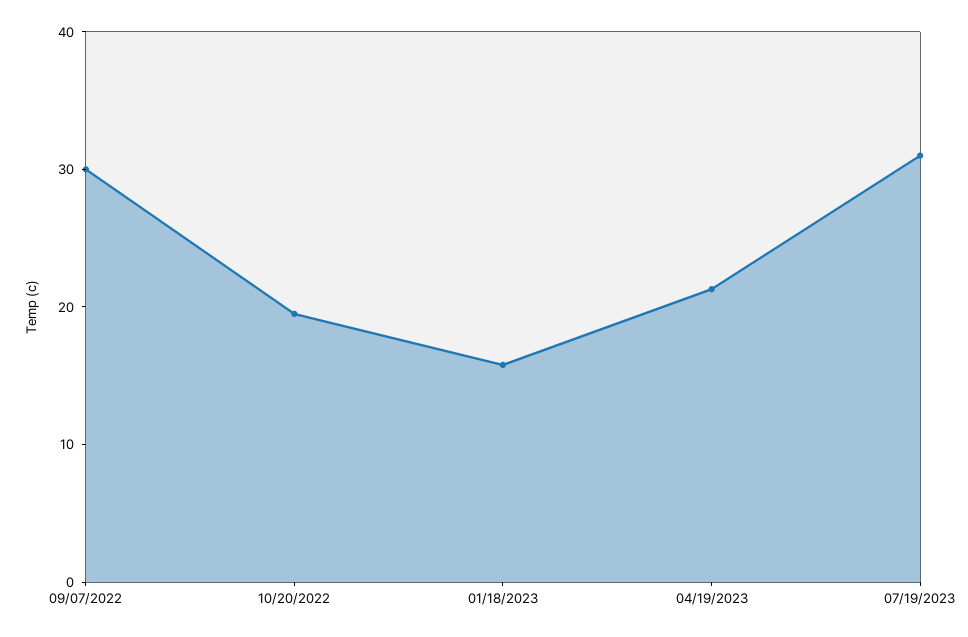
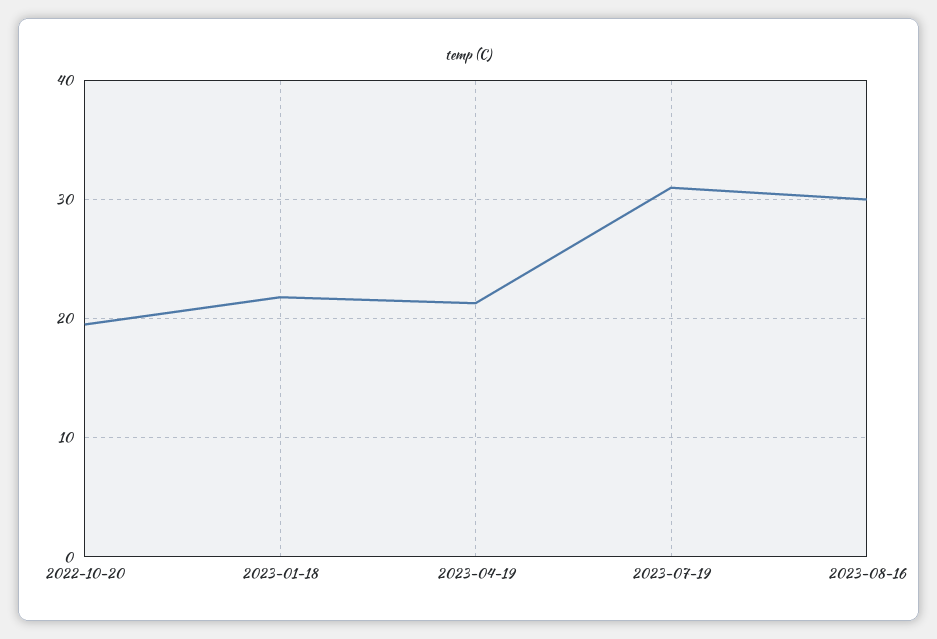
09/07/2022: 30 -> none
01/18/2023: 16 -> 22
2023-08-16: none -> 30

